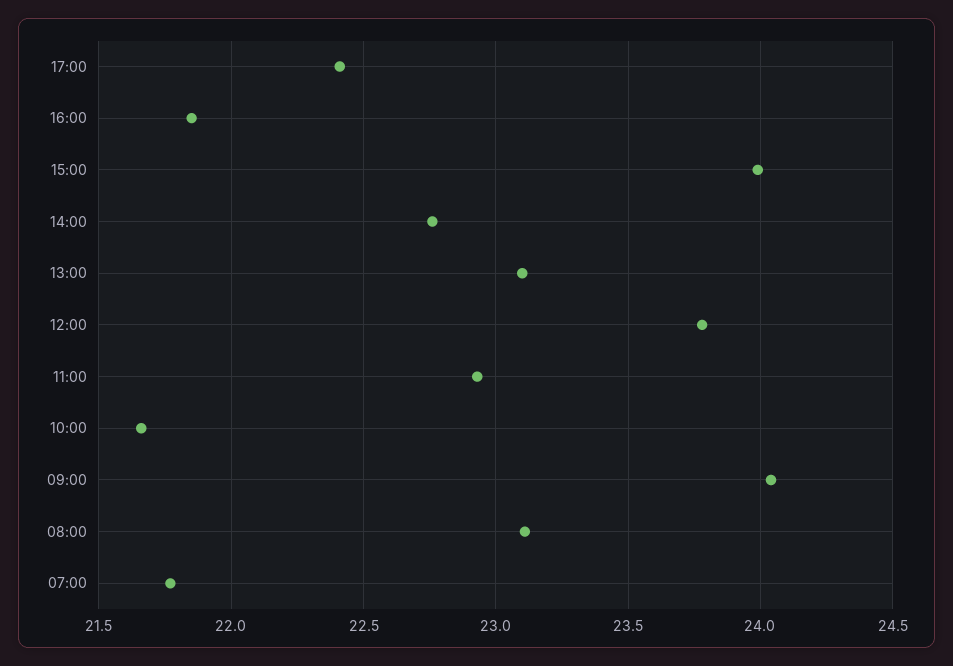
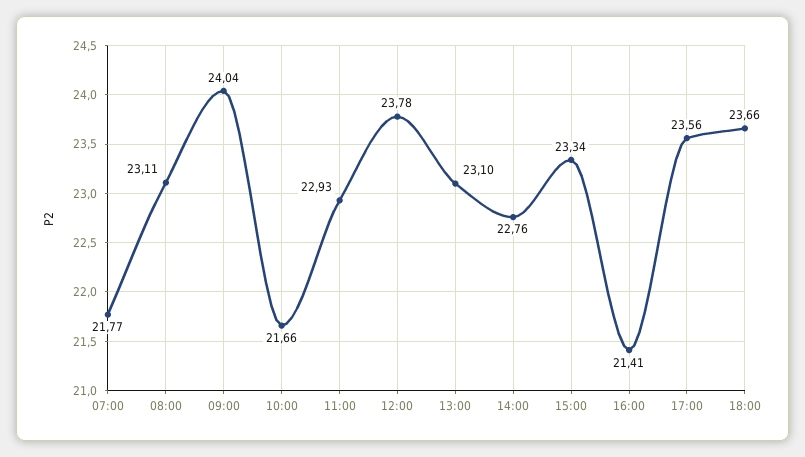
17:00: 22.4 -> 23.56
16:00: 21.85 -> 21.41
15:00: 24 -> 23.34
18:00: none -> 23.66

